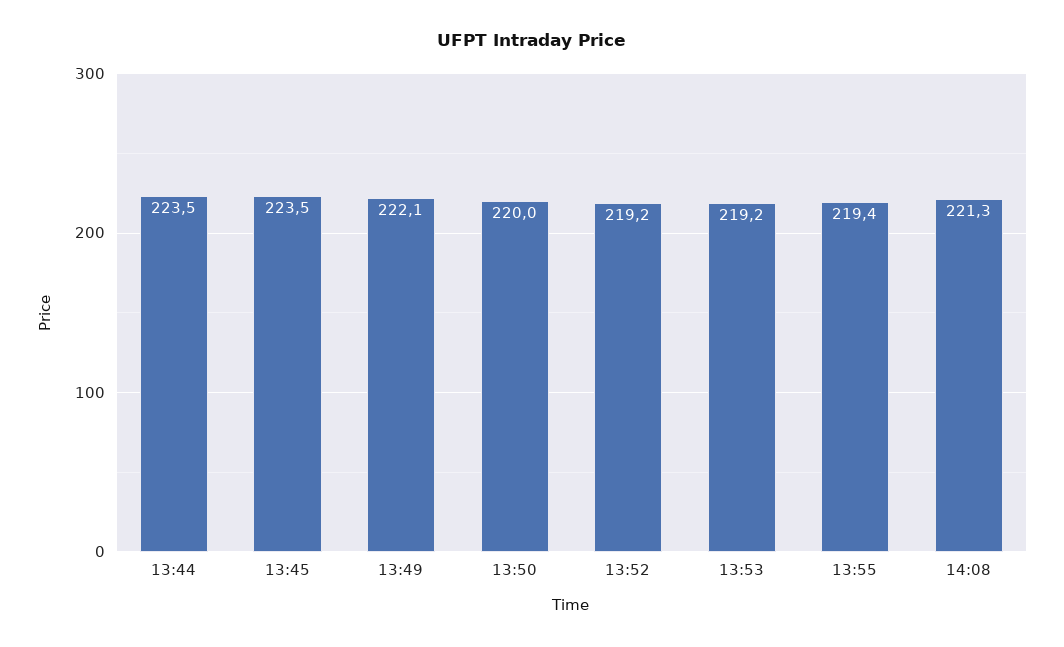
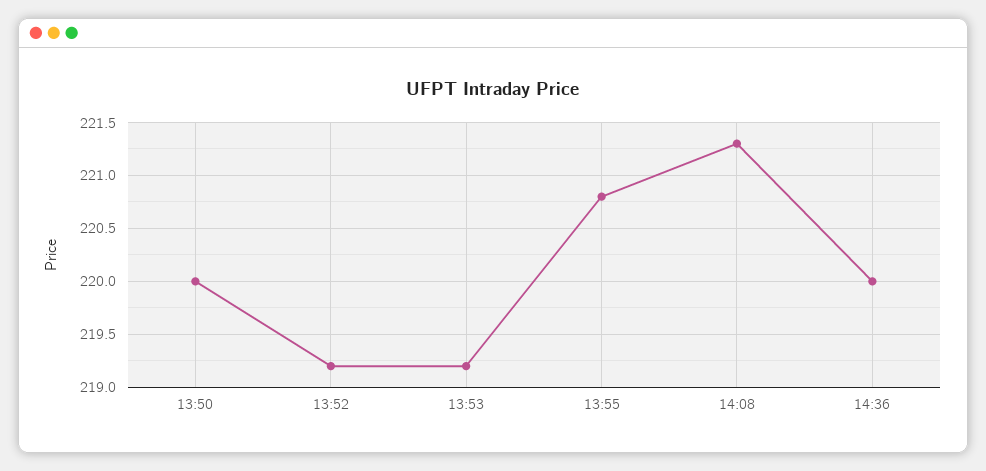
13:44: 223.5 -> none
13:45: 223.5 -> none
13:49: 222.1 -> none
13:55: 219.4 -> 220.8
14:36: none -> 220

